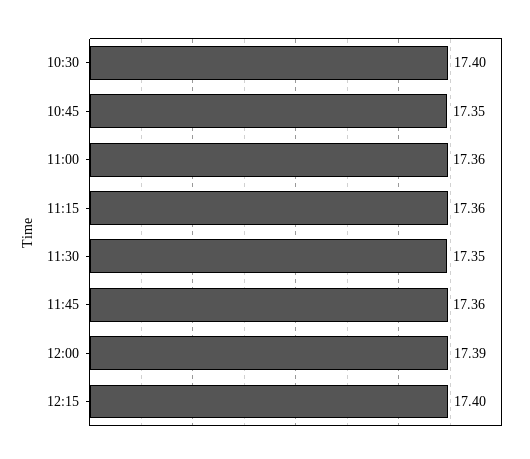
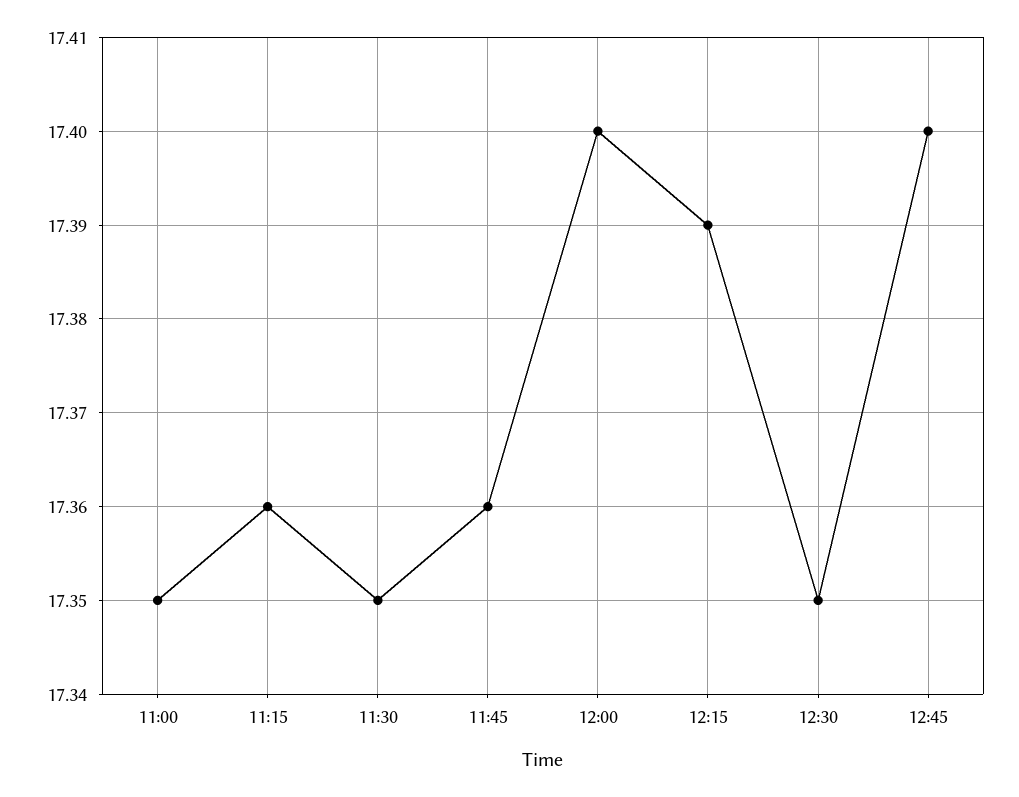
10:30: 17.4 -> none
10:45: 17.35 -> none
11:00: 17.36 -> 17.35
12:00: 17.39 -> 17.4
12:15: 17.4 -> 17.39
12:30: none -> 17.35
12:45: none -> 17.4

